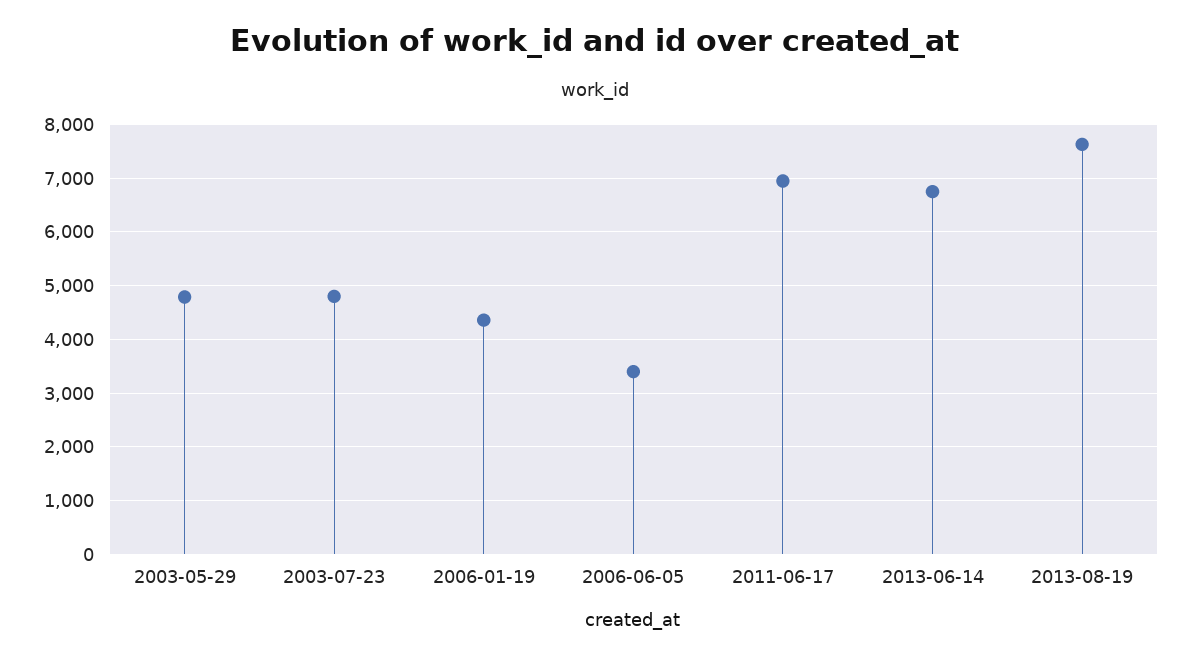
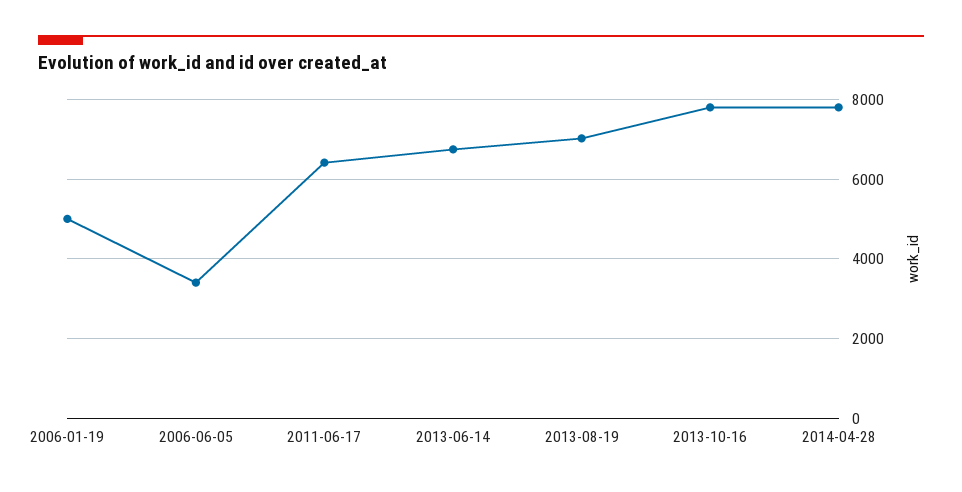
2003-05-29: 4800 -> none
2003-07-23: 4800 -> none
2006-01-19: 4400 -> 5000
2011-06-17: 7000 -> 6400
2013-08-19: 7600 -> 7000
2013-10-16: none -> 7800
2014-04-28: none -> 7800

